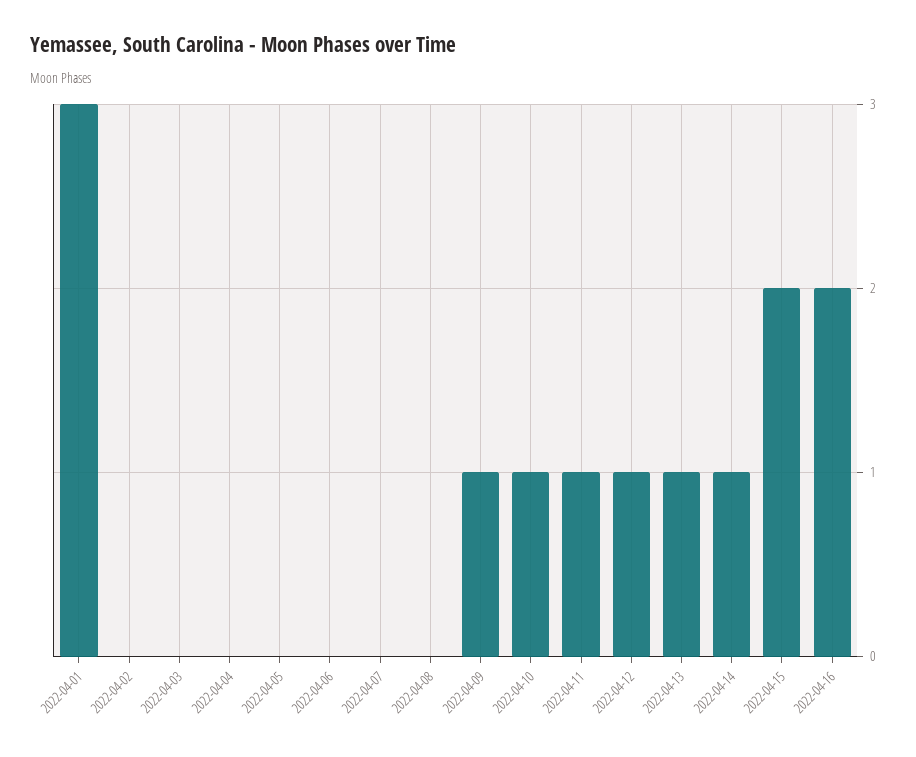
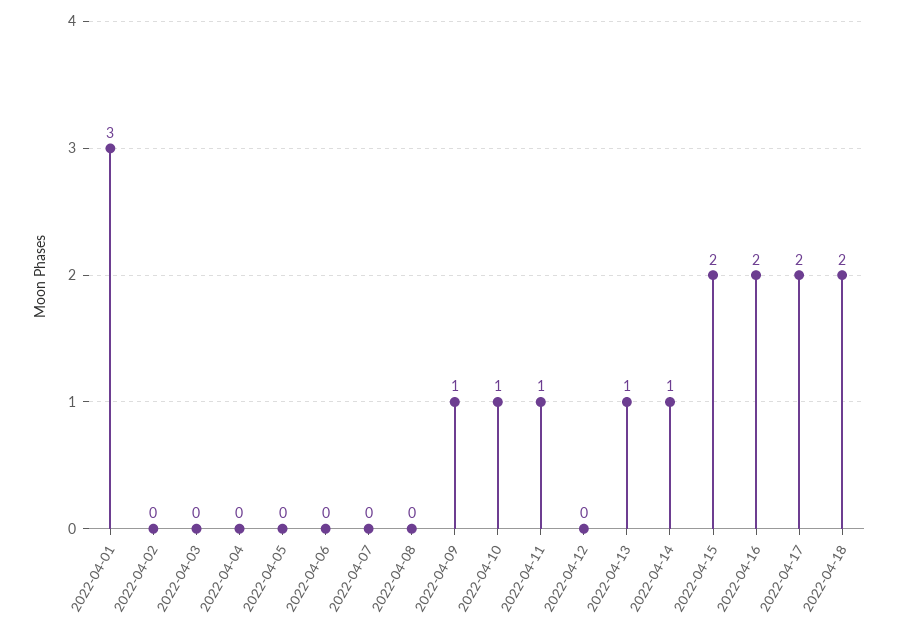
2022-04-12: 1 -> 0
2022-04-17: none -> 2
2022-04-18: none -> 2

